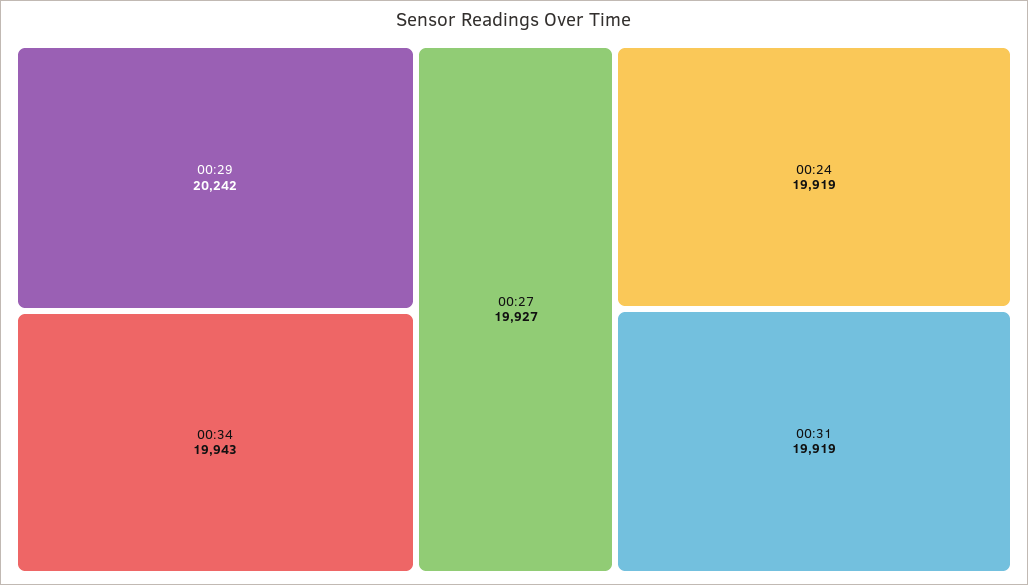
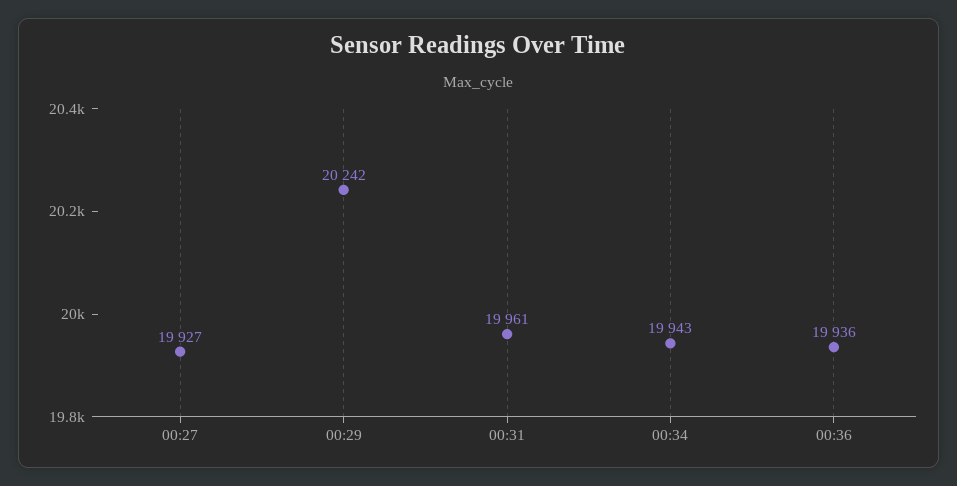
00:24: 19919 -> none
00:31: 19919 -> 19961
00:36: none -> 19936

